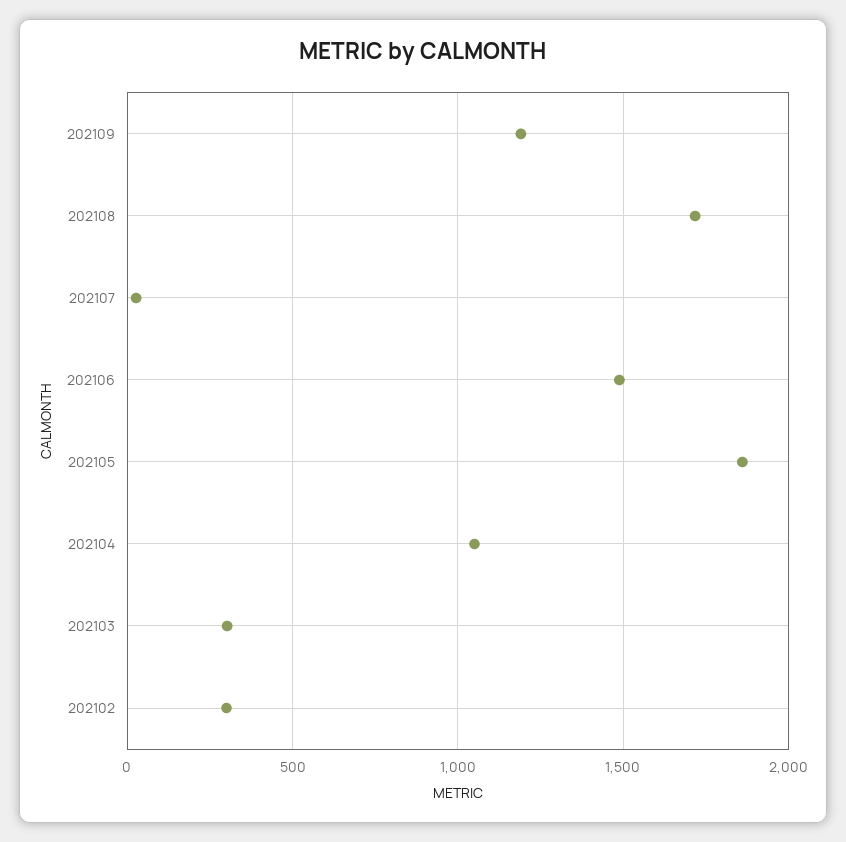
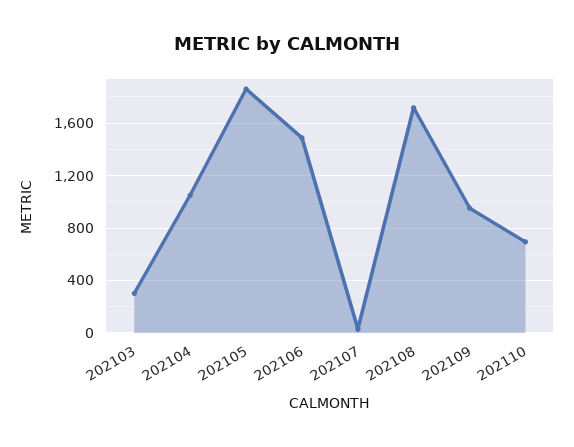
202109: 1200 -> 950
202102: 300 -> none
202110: none -> 700

